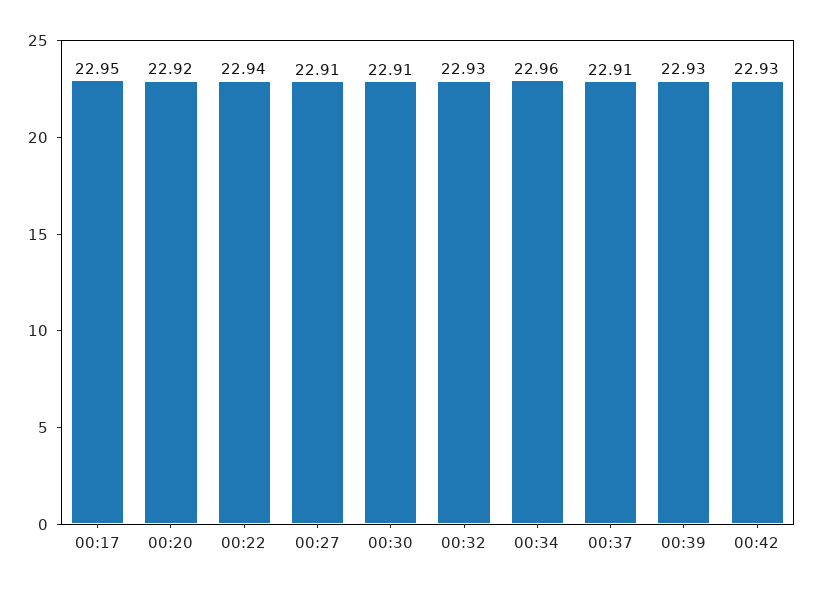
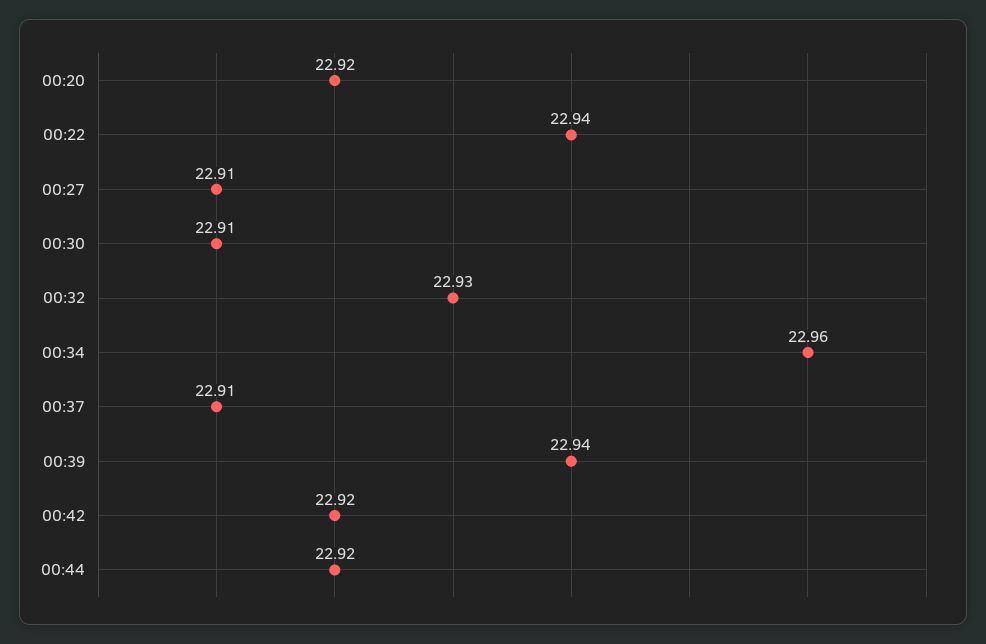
00:17: 22.95 -> none
00:39: 22.93 -> 22.94
00:42: 22.93 -> 22.92
00:44: none -> 22.92

